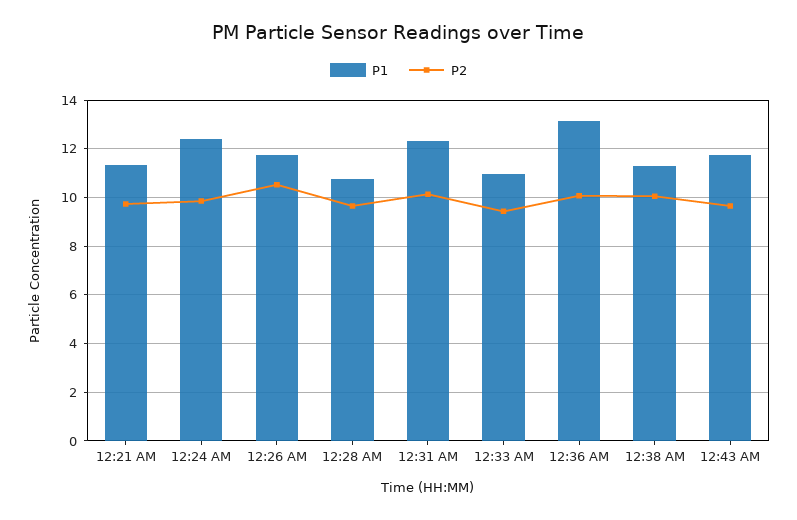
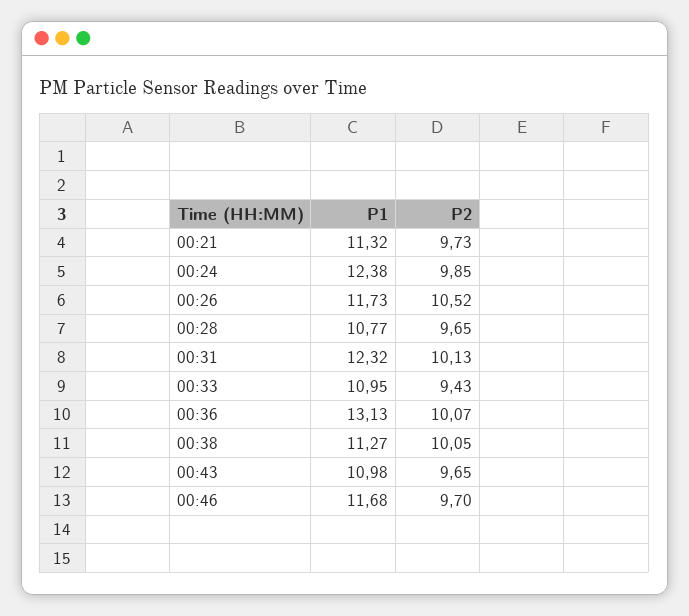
P1, 12:43 AM: 11.75 -> 10.98
P1, 00:46: none -> 11.68
P2, 00:46: none -> 9.7

